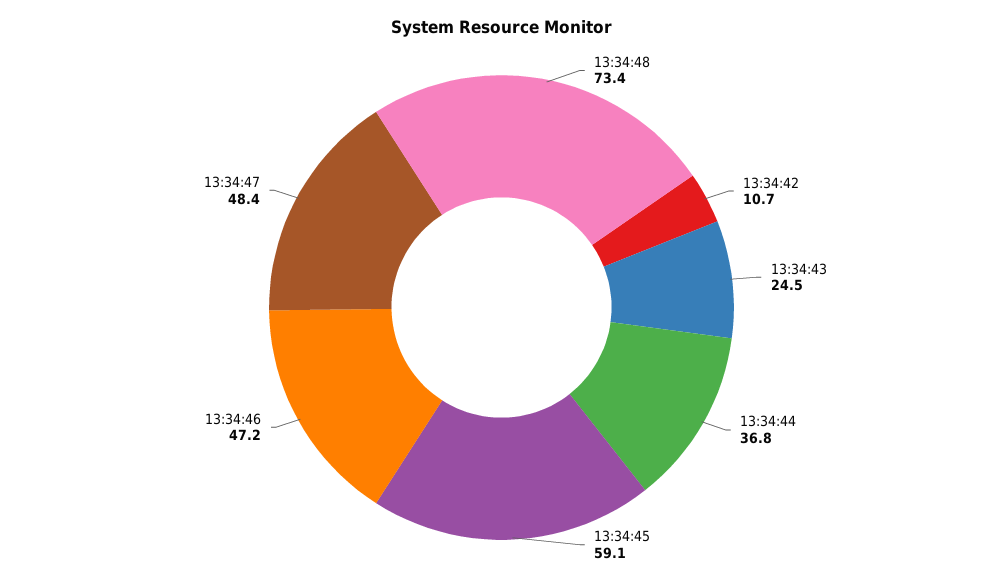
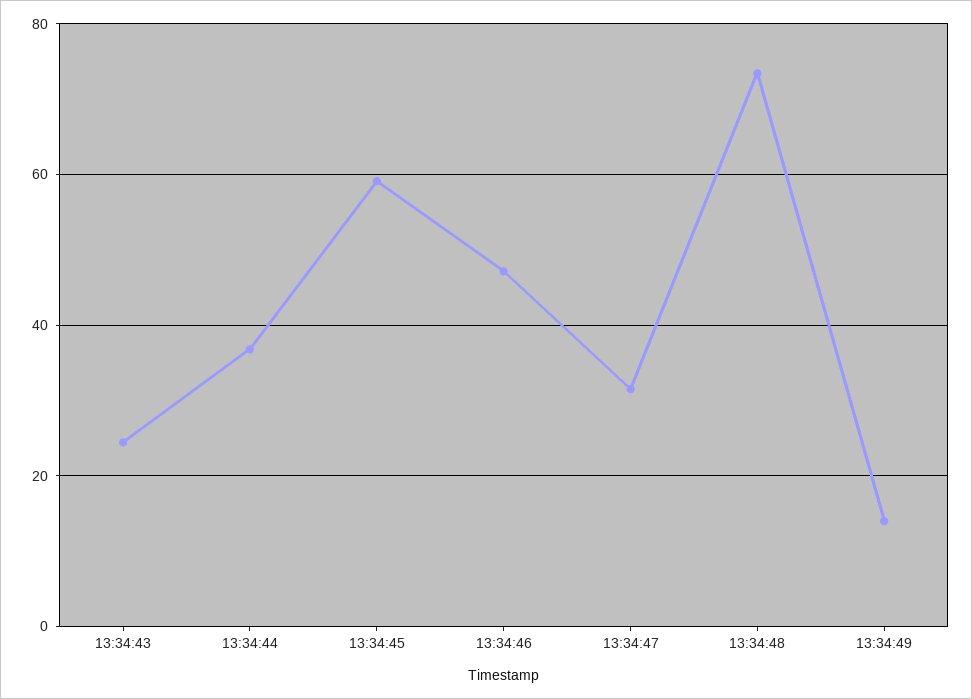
13:34:42: 10.7 -> none
13:34:47: 48.4 -> 32
13:34:49: none -> 14

